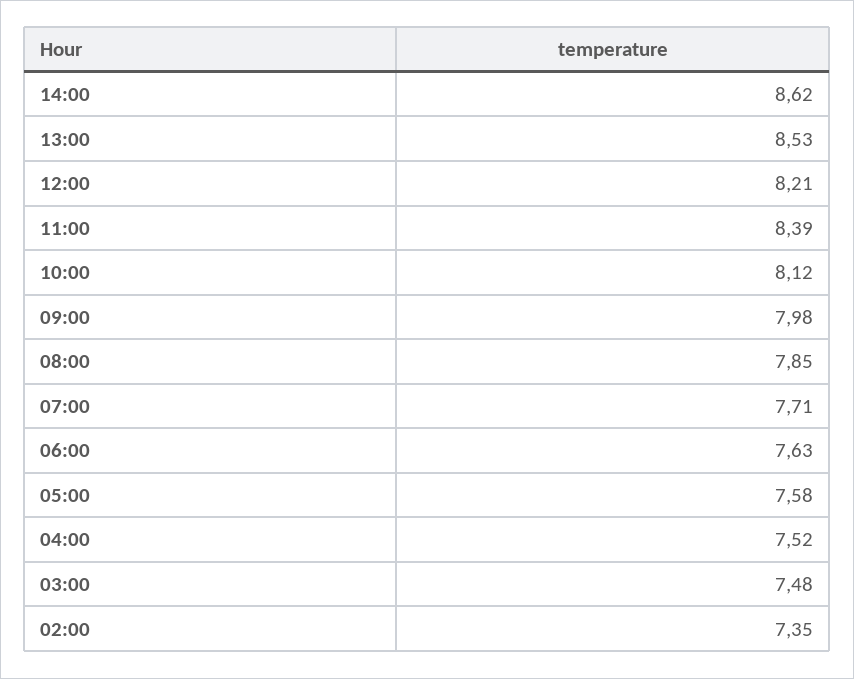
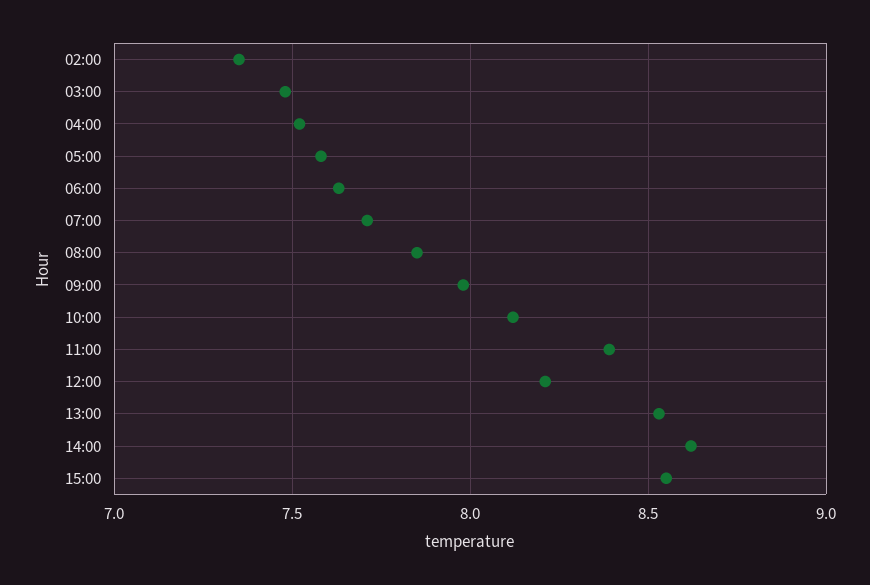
15:00: none -> 8.55

